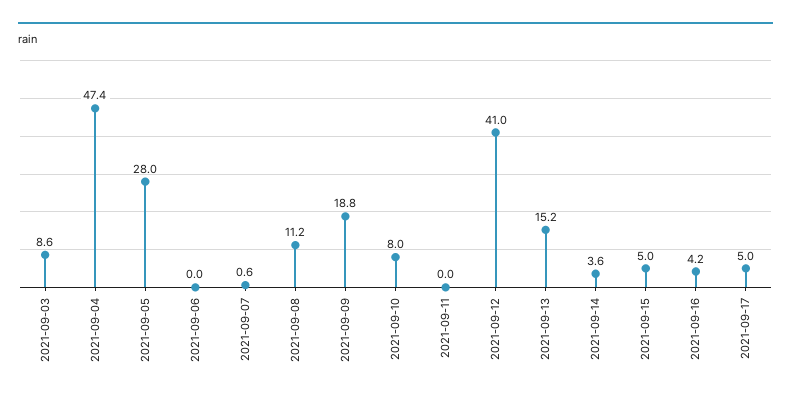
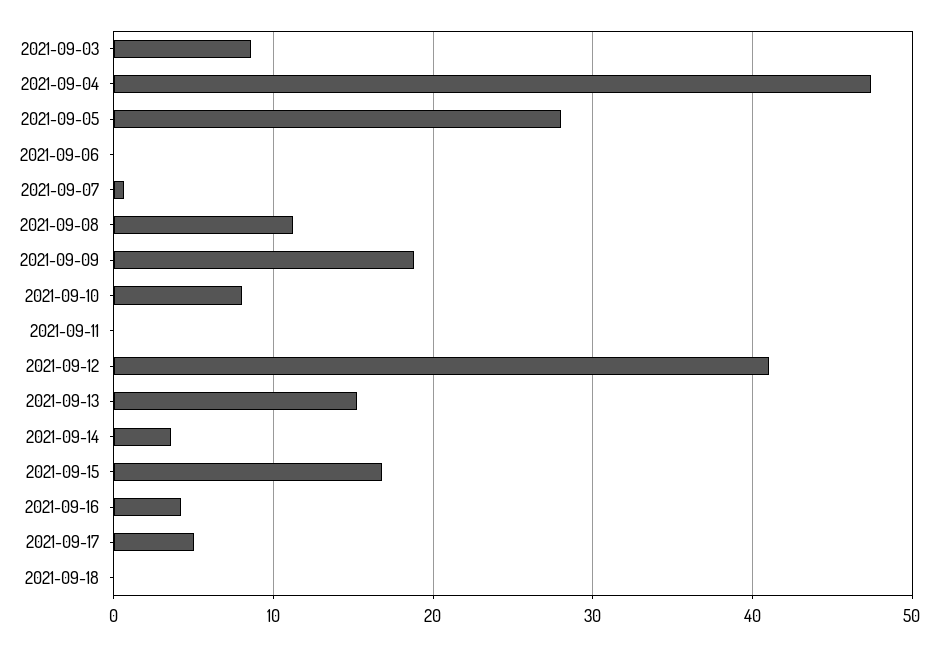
2021-09-15: 5 -> 17
2021-09-18: none -> 0

